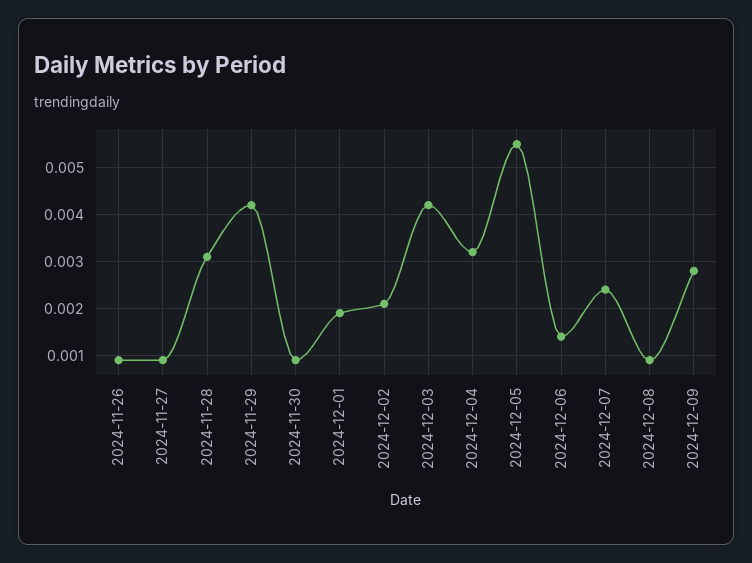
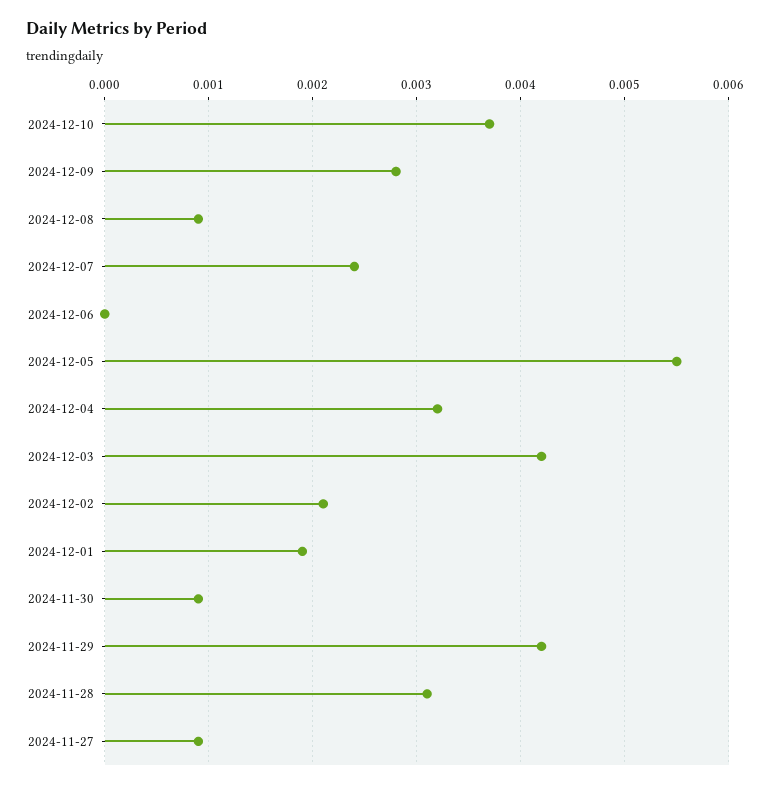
2024-11-26: 0.001 -> none
2024-12-06: 0.0015 -> 0
2024-12-10: none -> 0.0037

